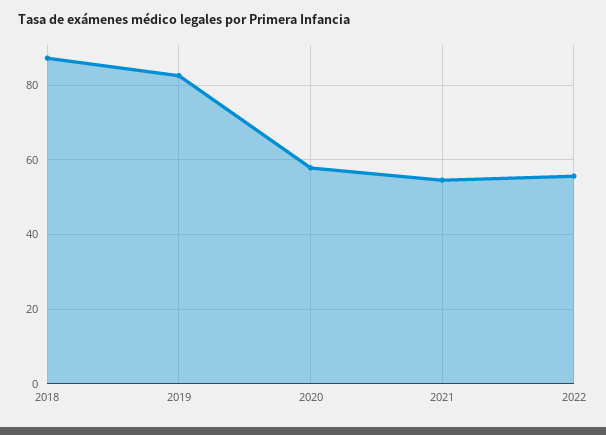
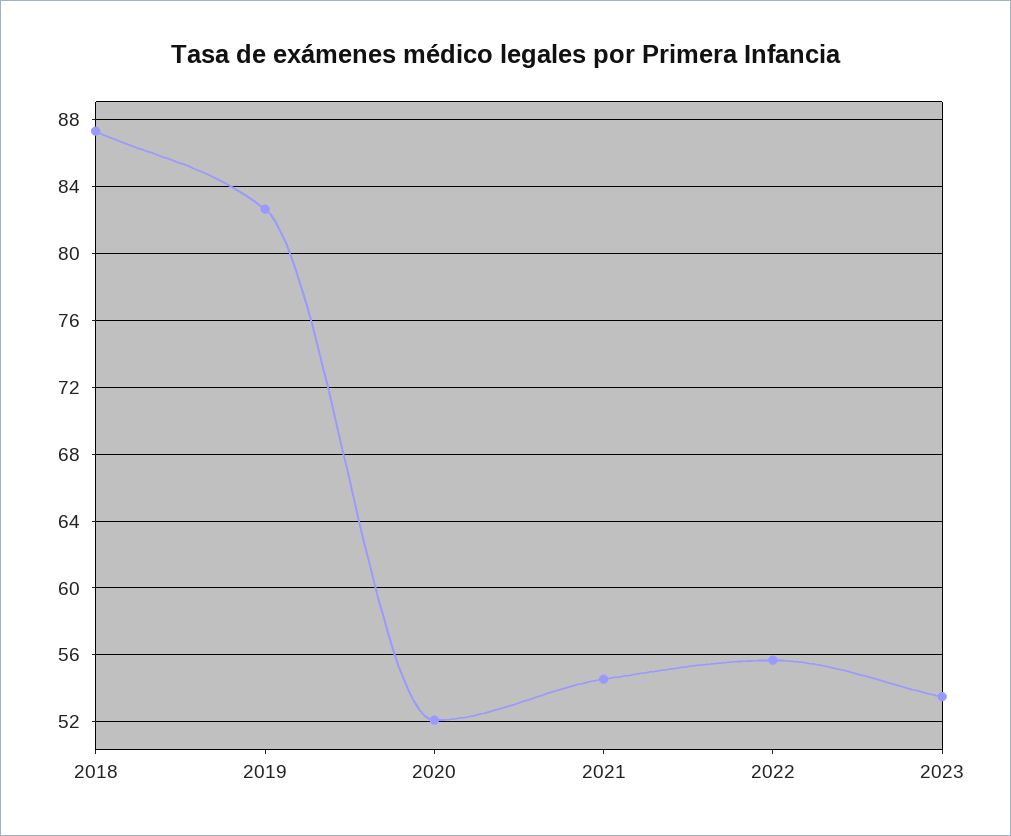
2020: 58 -> 52
2023: none -> 53.5

